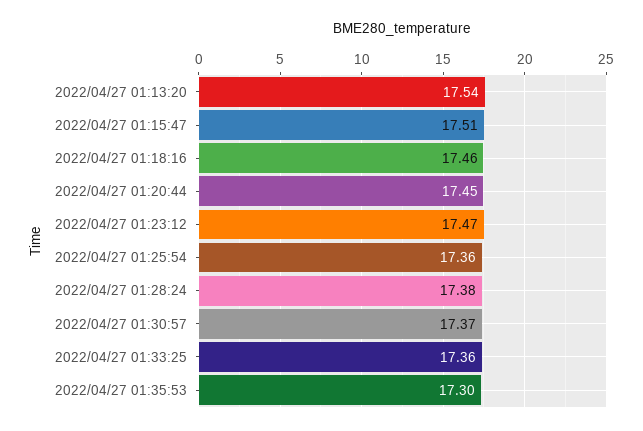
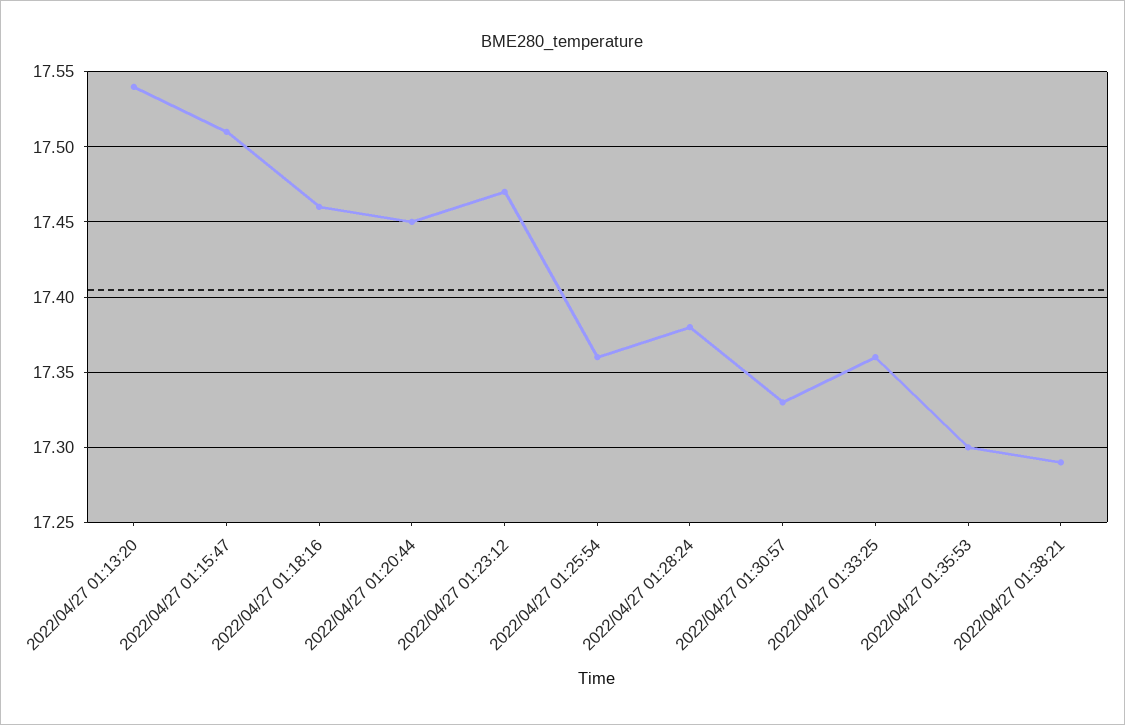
2022/04/27 01:30:57: 17.37 -> 17.33
2022/04/27 01:38:21: none -> 17.29

